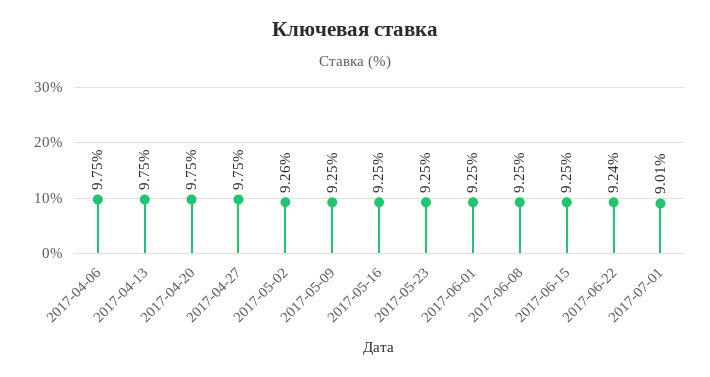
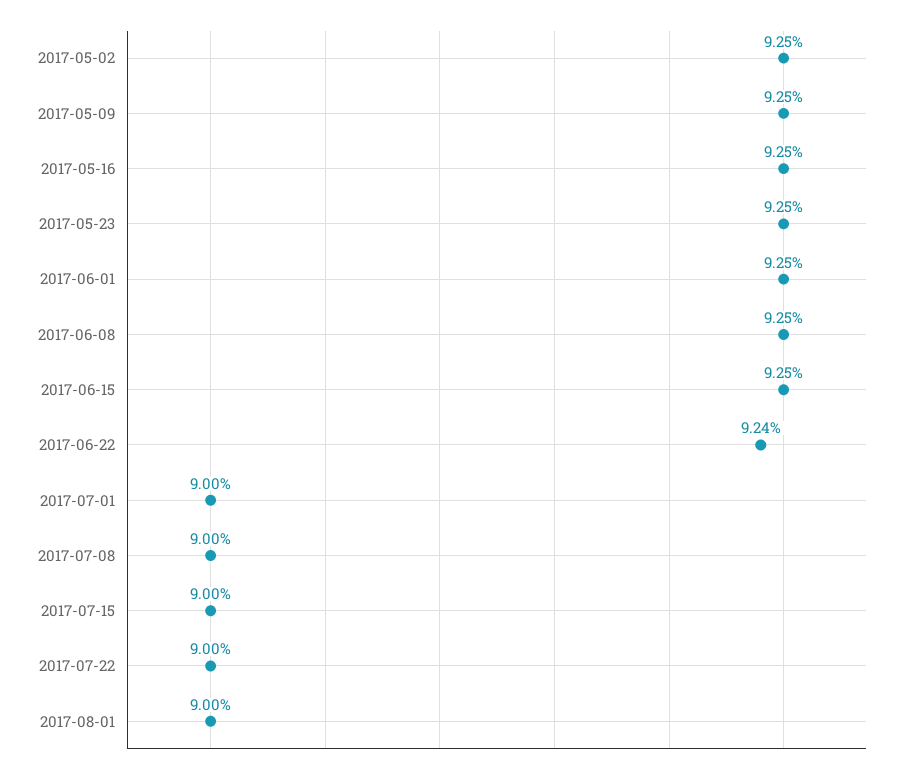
2017-04-06: 9.75 -> none
2017-04-13: 9.75 -> none
2017-04-20: 9.75 -> none
2017-04-27: 9.75 -> none
2017-05-02: 9.26 -> 9.25
2017-07-01: 9.01 -> 9
2017-07-08: none -> 9
2017-07-15: none -> 9
2017-07-22: none -> 9
2017-08-01: none -> 9

